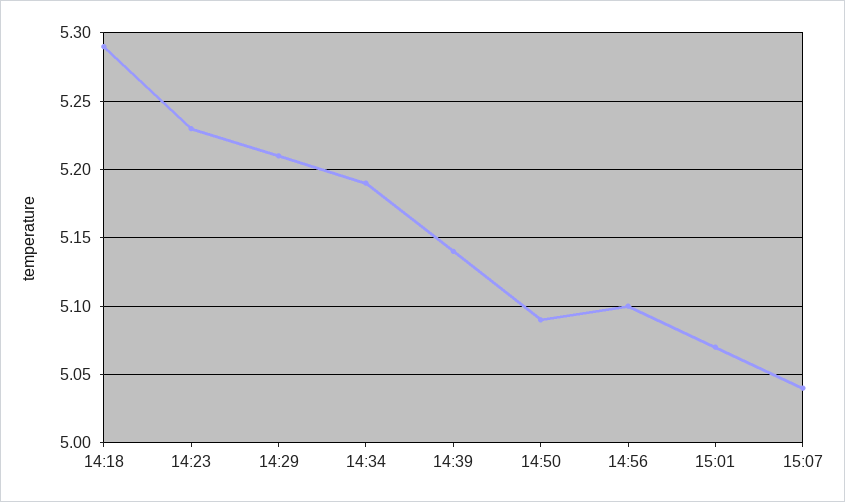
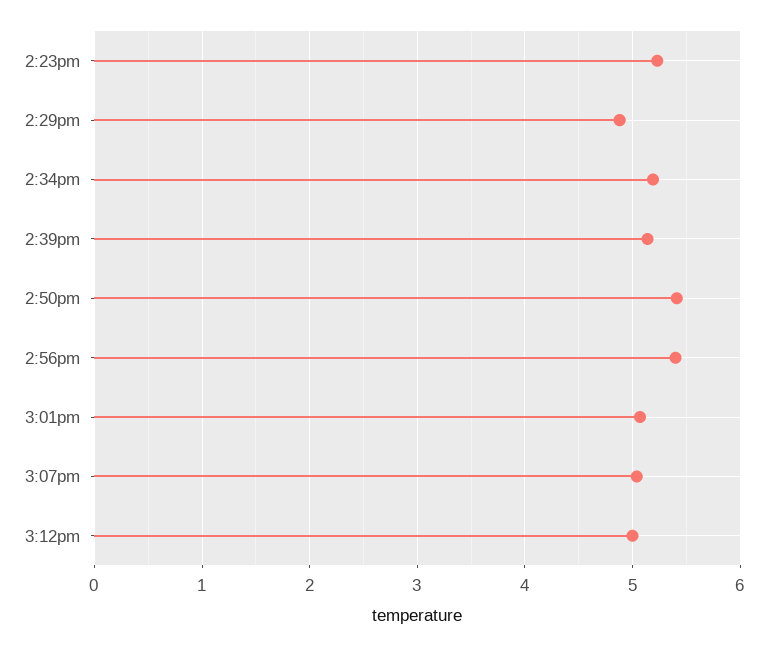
14:18: 5.29 -> none
14:29: 5.21 -> 4.9
14:50: 5.09 -> 5.4
14:56: 5.1 -> 5.4
3:12pm: none -> 5

